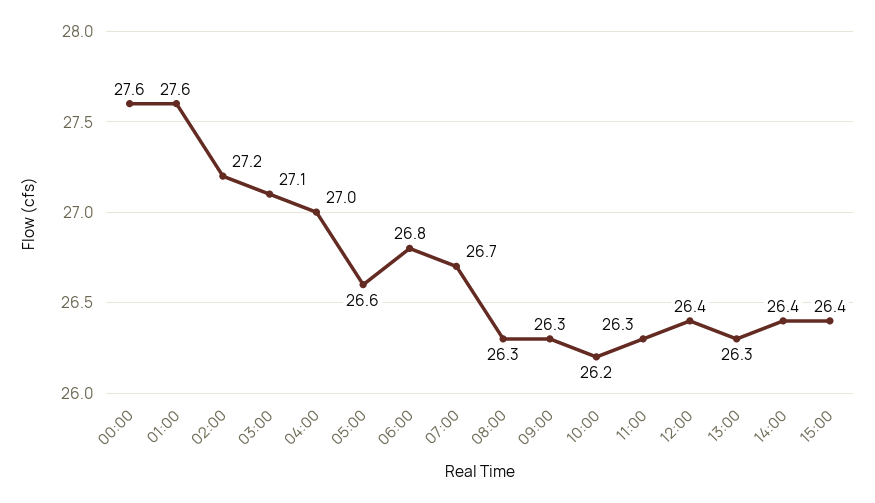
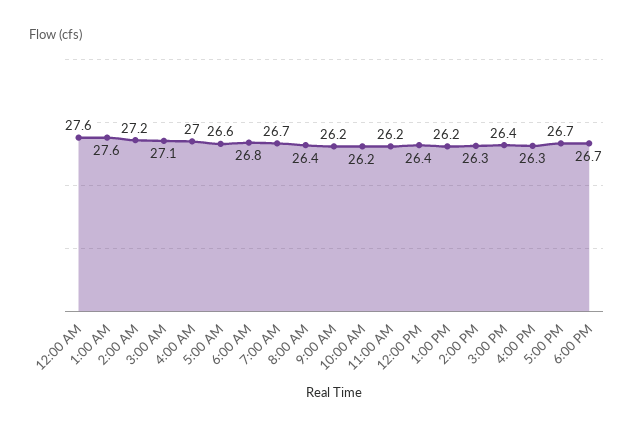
08:00: 26.3 -> 26.4
09:00: 26.3 -> 26.2
11:00: 26.3 -> 26.2
13:00: 26.3 -> 26.2
14:00: 26.4 -> 26.3
4:00 PM: none -> 26.3
5:00 PM: none -> 26.7
6:00 PM: none -> 26.7

